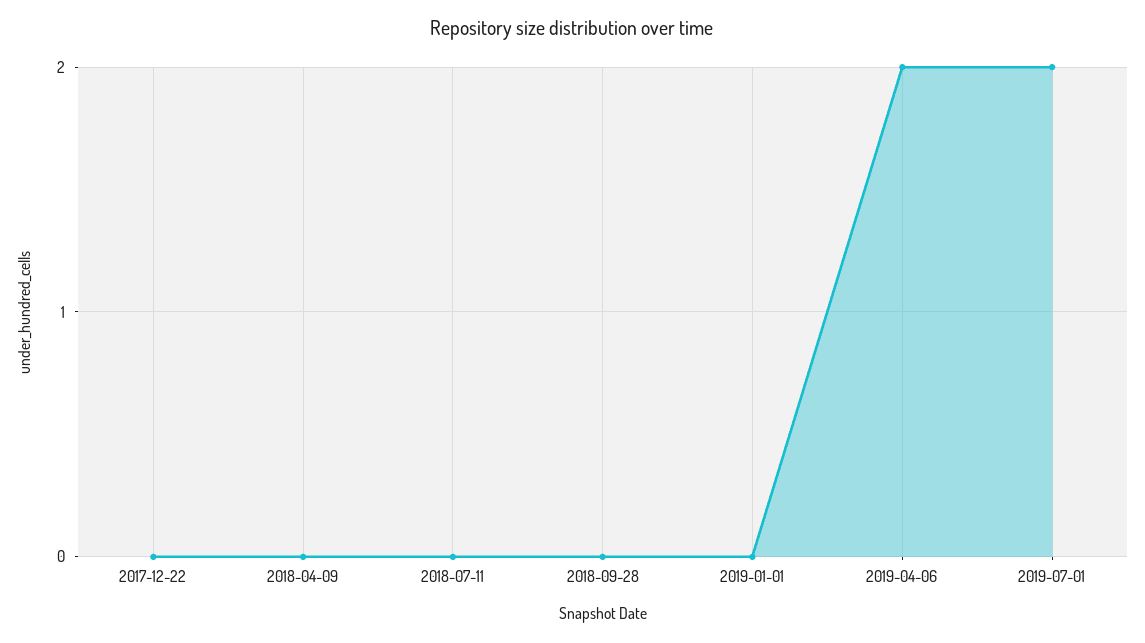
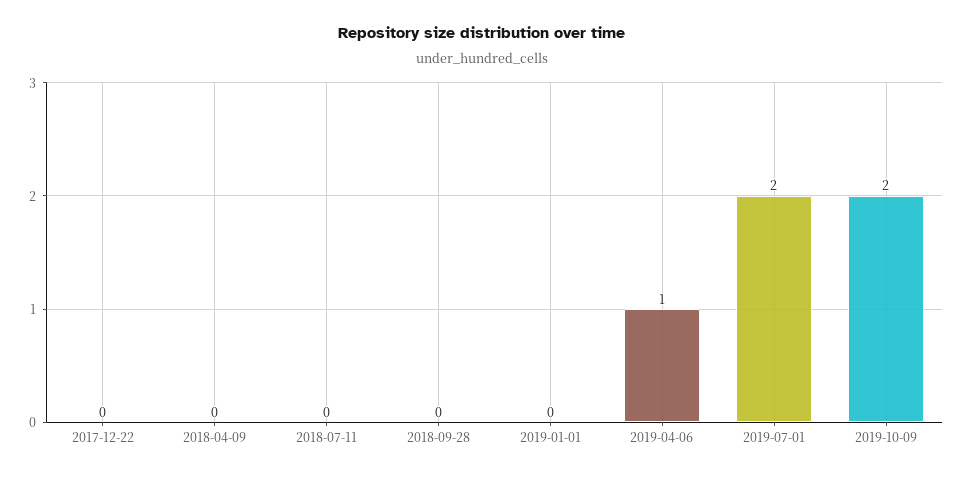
2019-04-06: 2 -> 1
2019-10-09: none -> 2

